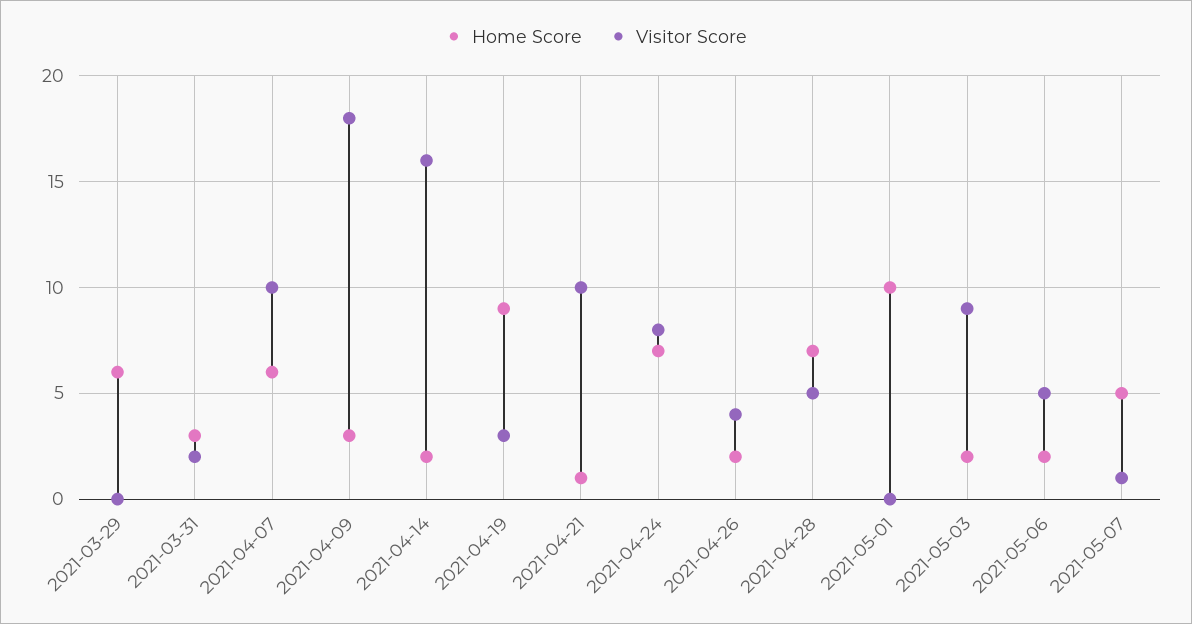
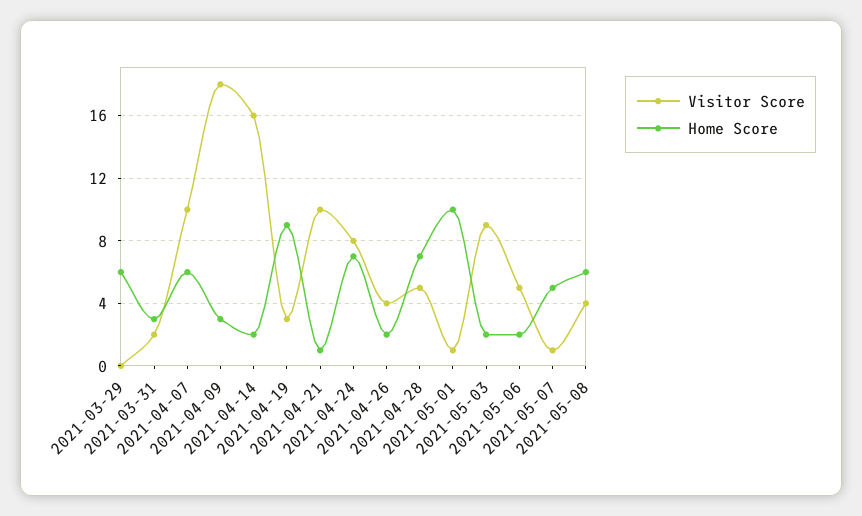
Visitor Score, 2021-05-01: 0 -> 1
Visitor Score, 2021-05-08: none -> 4
Home Score, 2021-05-08: none -> 6

